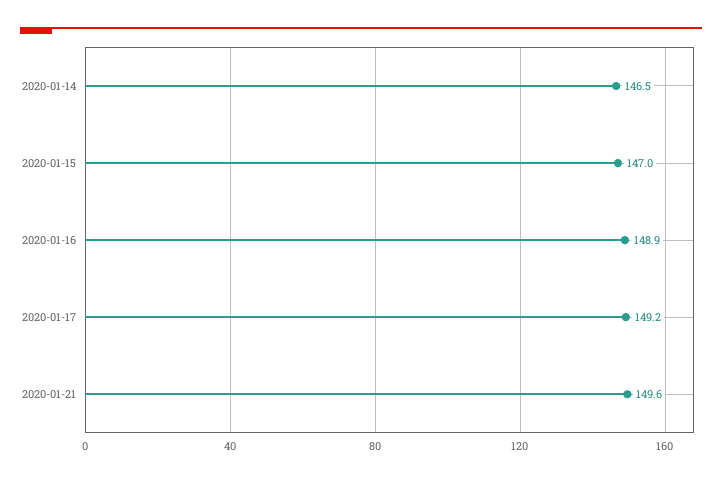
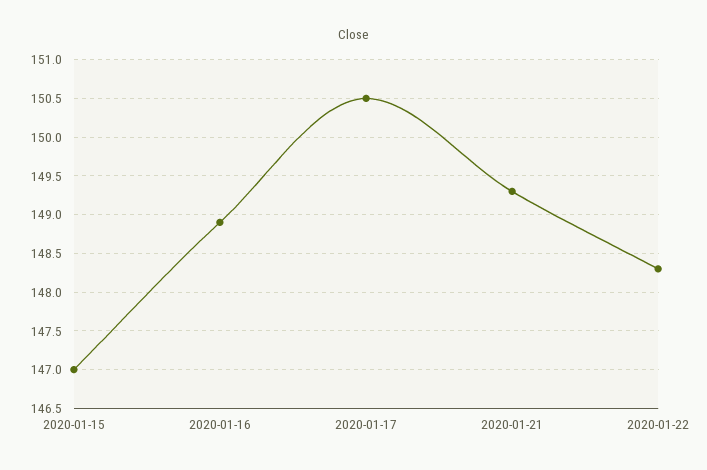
2020-01-14: 146.5 -> none
2020-01-17: 149.2 -> 150.5
2020-01-21: 149.6 -> 149.3
2020-01-22: none -> 148.3

